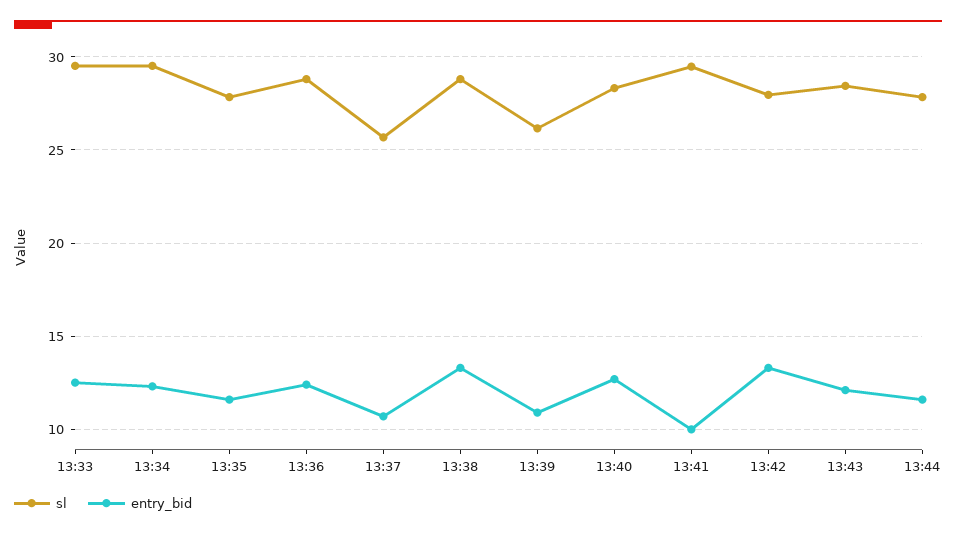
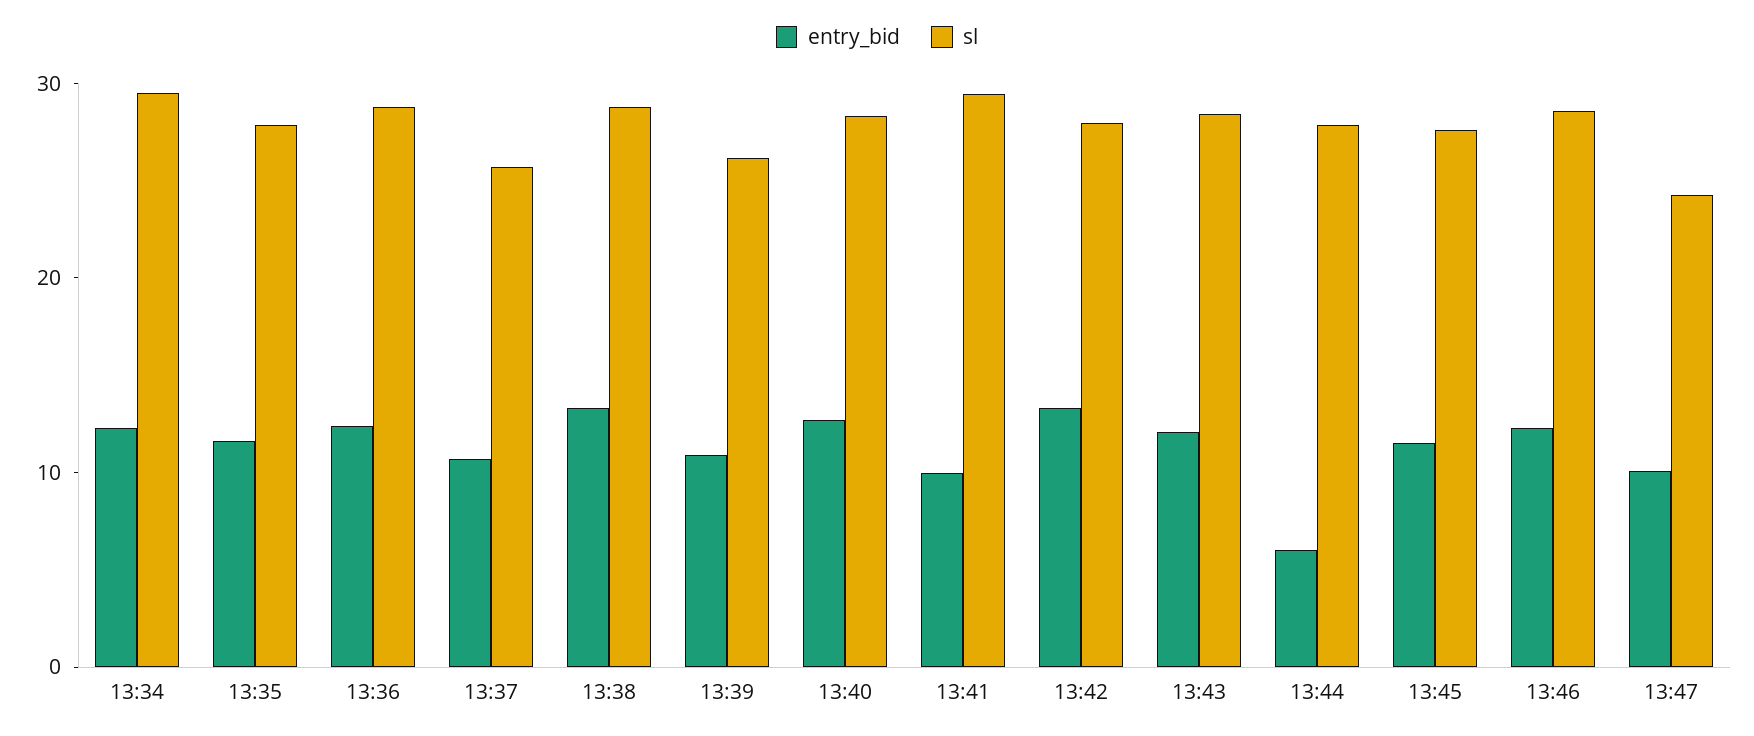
sl, 13:33: 29.5 -> none
entry_bid, 13:33: 12.5 -> none
entry_bid, 13:44: 11.5 -> 6
entry_bid, 13:45: none -> 12
sl, 13:45: none -> 28
entry_bid, 13:46: none -> 12
sl, 13:46: none -> 28
entry_bid, 13:47: none -> 10
sl, 13:47: none -> 24

